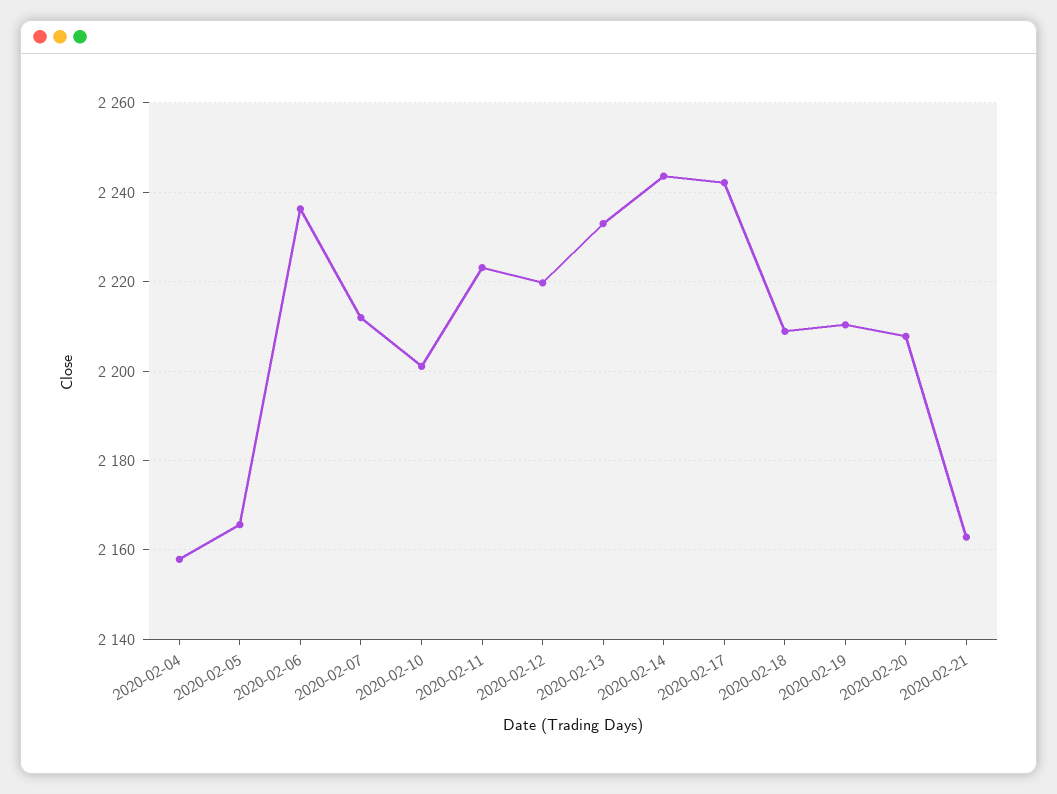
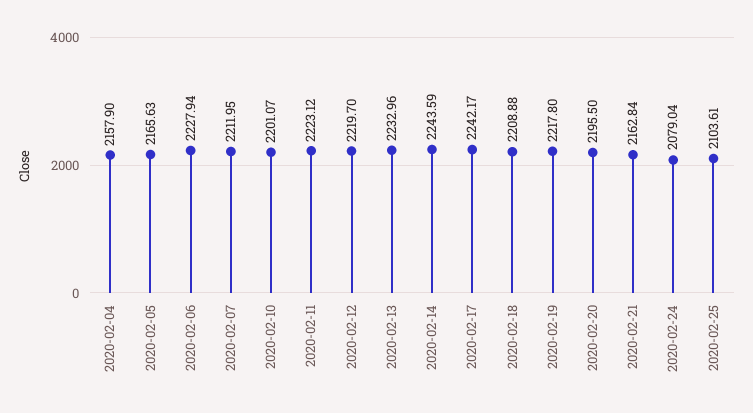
2020-02-06: 2236 -> 2227.94
2020-02-19: 2210 -> 2217.8
2020-02-20: 2208 -> 2195.5
2020-02-24: none -> 2079.04
2020-02-25: none -> 2103.61

